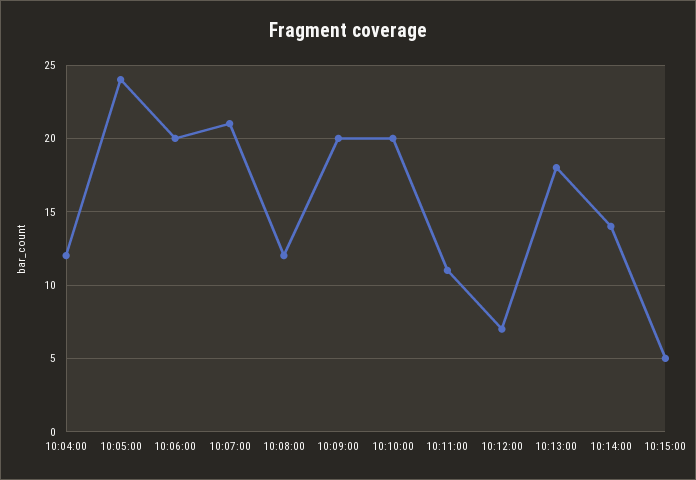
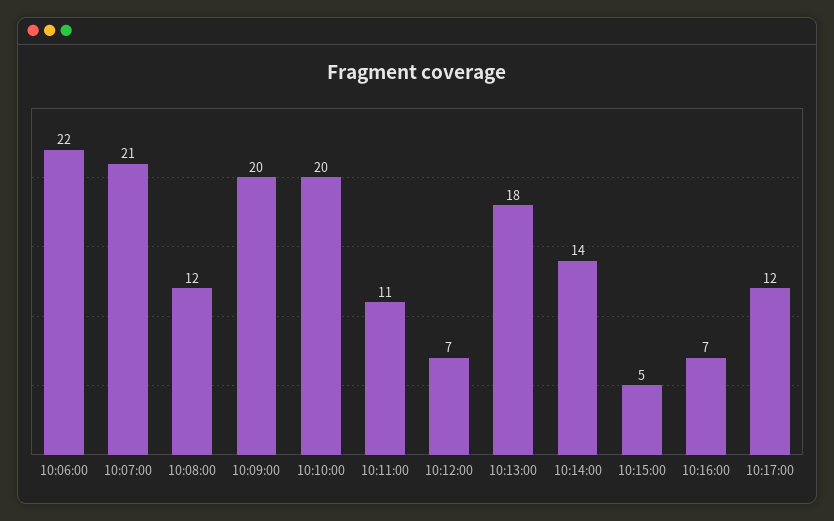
10:04:00: 12 -> none
10:05:00: 24 -> none
10:06:00: 20 -> 22
10:16:00: none -> 7
10:17:00: none -> 12

